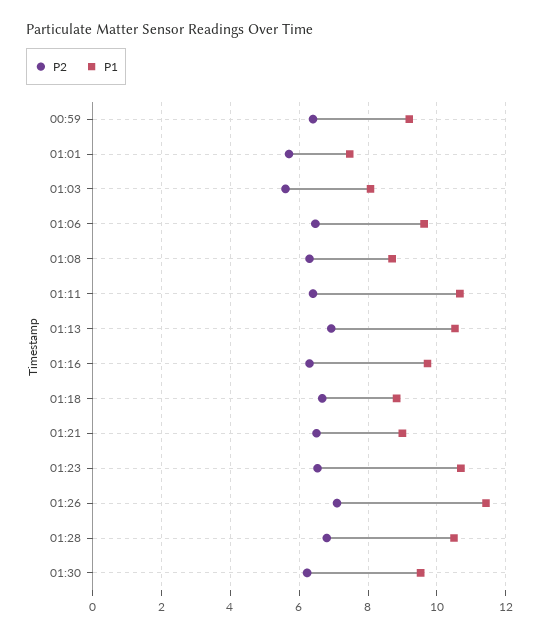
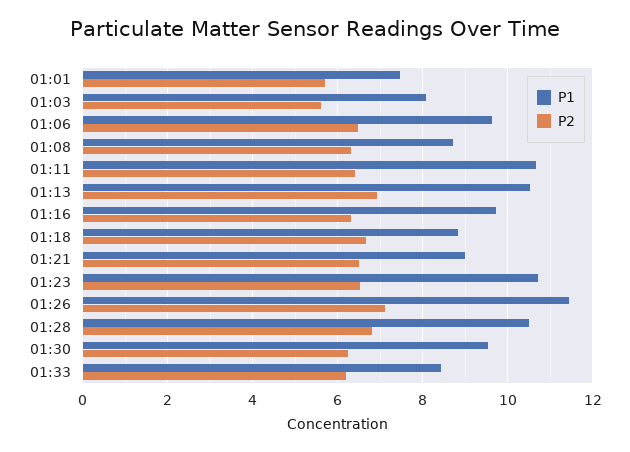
P2, 00:59: 6.4 -> none
P1, 00:59: 9.2 -> none
P1, 01:33: none -> 8.4
P2, 01:33: none -> 6.2

